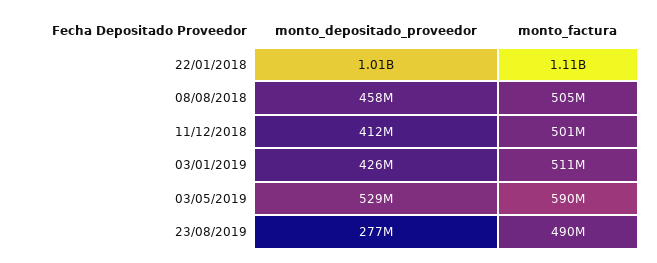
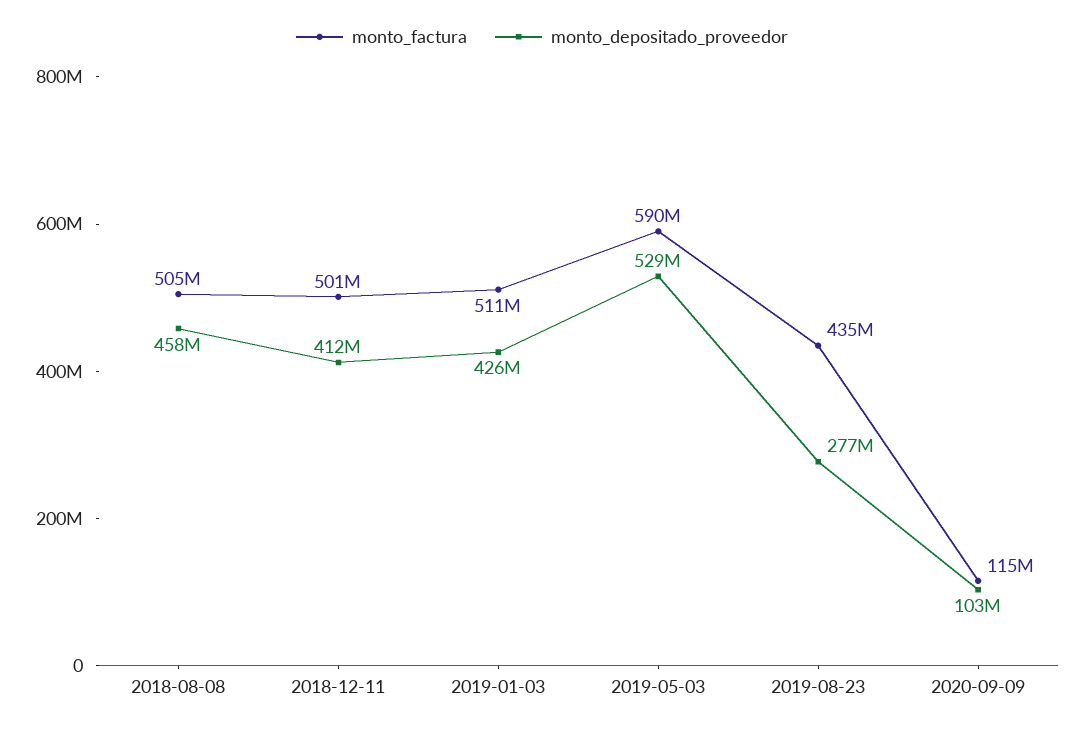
monto_depositado_proveedor, 22/01/2018: 1010000000 -> none
monto_factura, 22/01/2018: 1110000000 -> none
monto_factura, 23/08/2019: 490000000 -> 435000000
monto_factura, 2020-09-09: none -> 115000000
monto_depositado_proveedor, 2020-09-09: none -> 103000000

